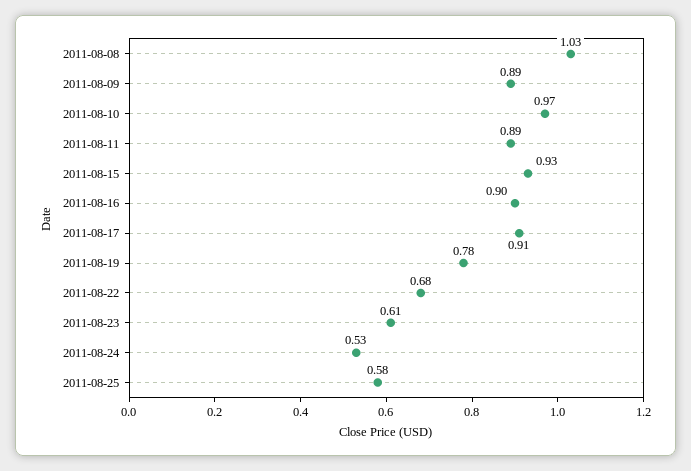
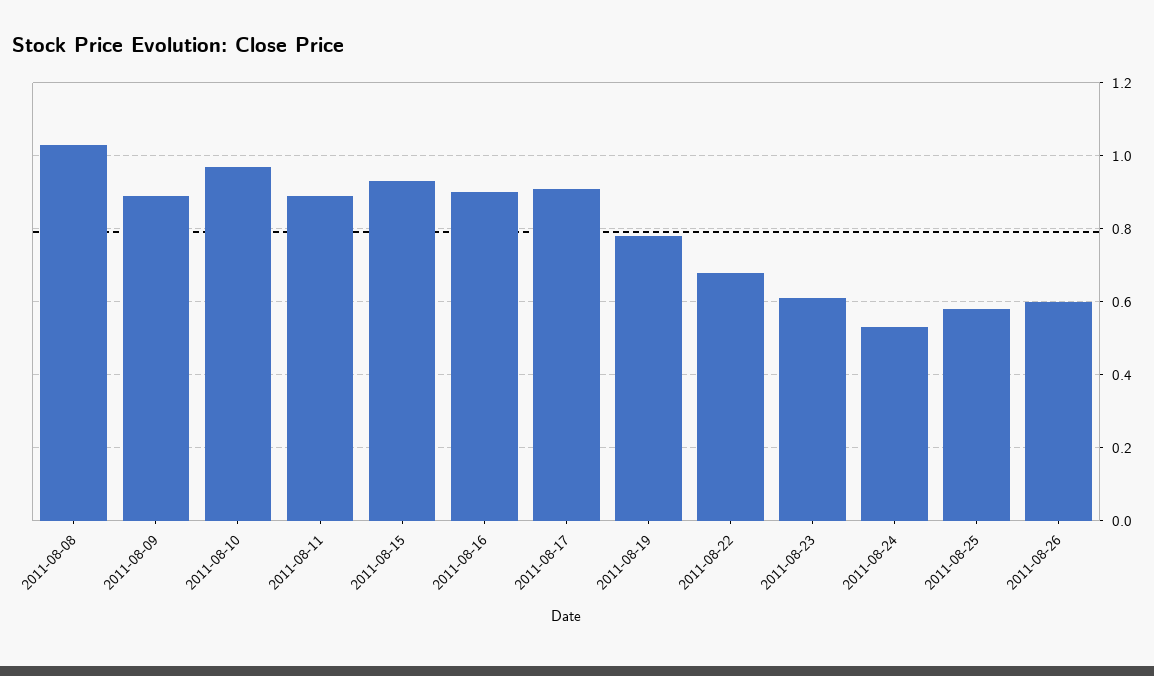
2011-08-26: none -> 0.6

